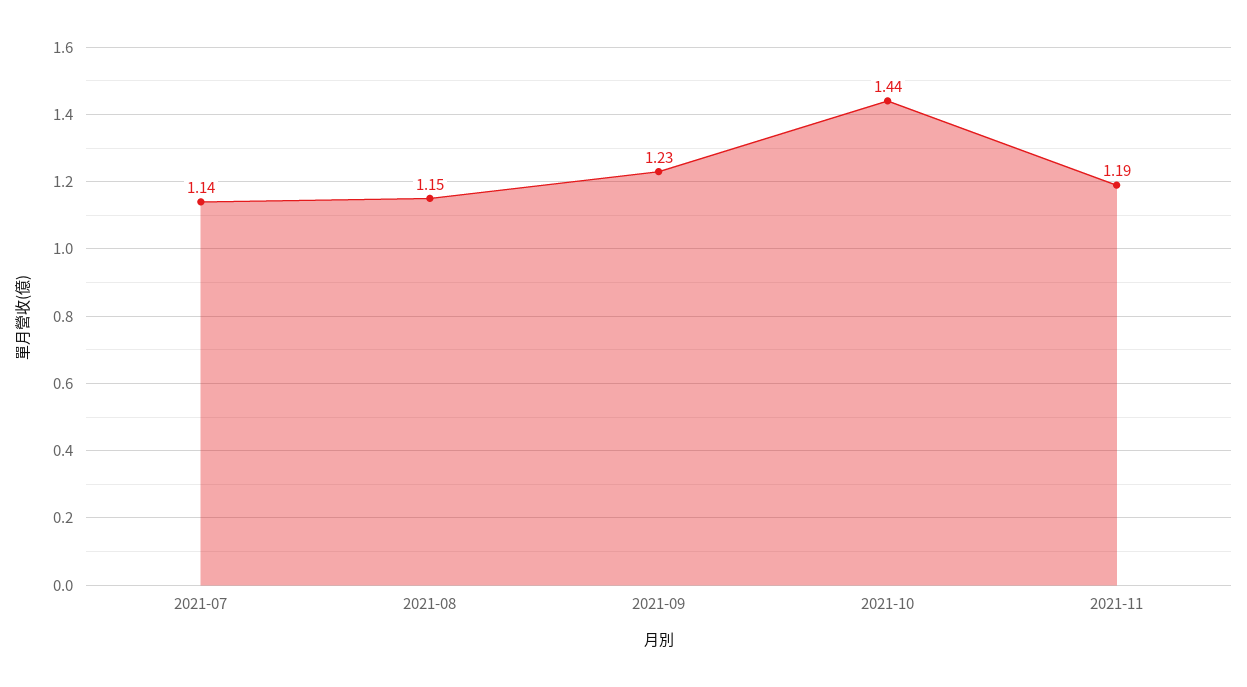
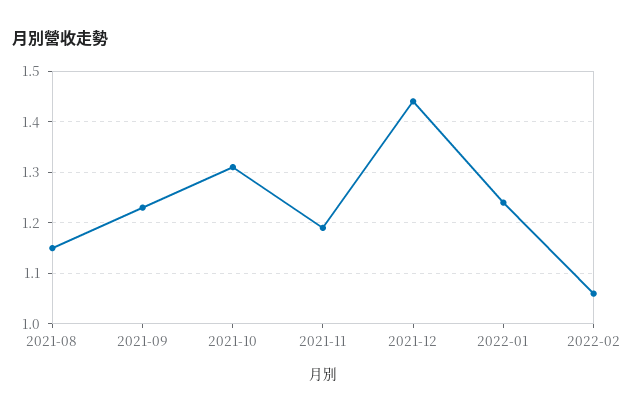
2021-07: 1.14 -> none
2021-10: 1.44 -> 1.3
2021-12: none -> 1.45
2022-01: none -> 1.25
2022-02: none -> 1.05

